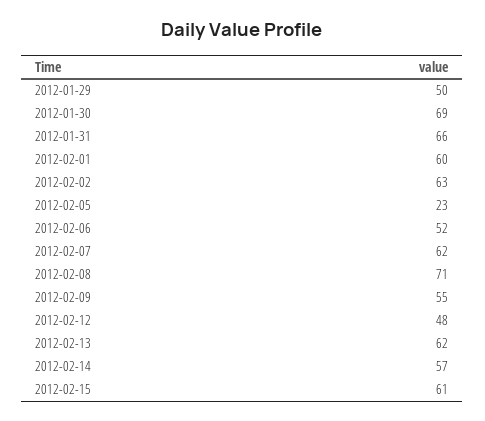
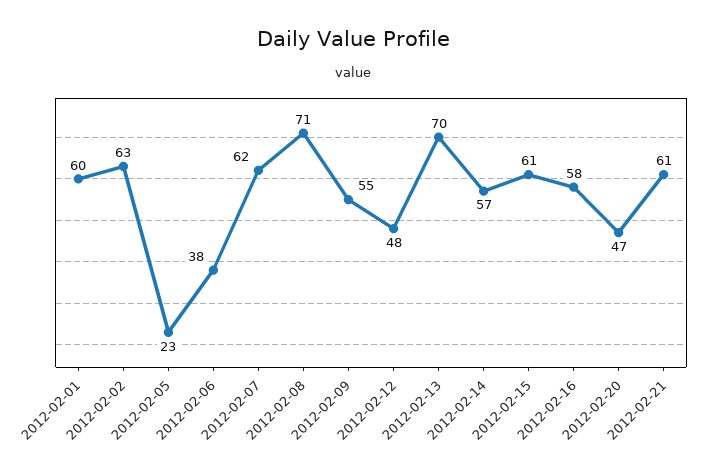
2012-01-29: 50 -> none
2012-01-30: 69 -> none
2012-01-31: 66 -> none
2012-02-06: 52 -> 38
2012-02-13: 62 -> 70
2012-02-16: none -> 58
2012-02-20: none -> 47
2012-02-21: none -> 61

